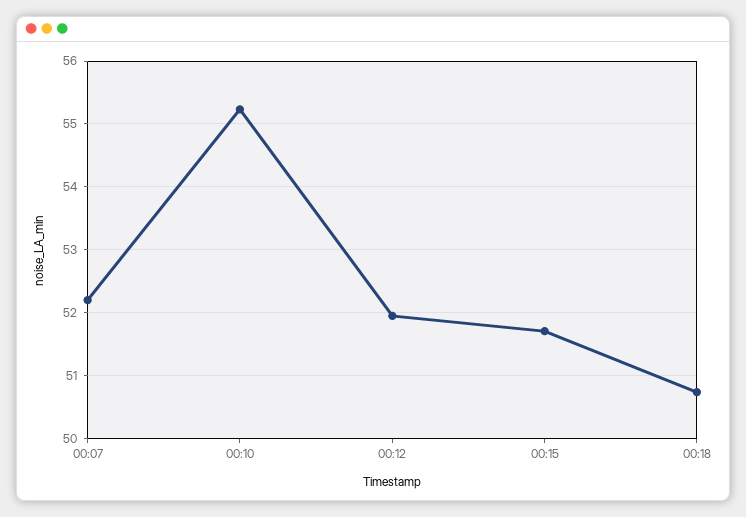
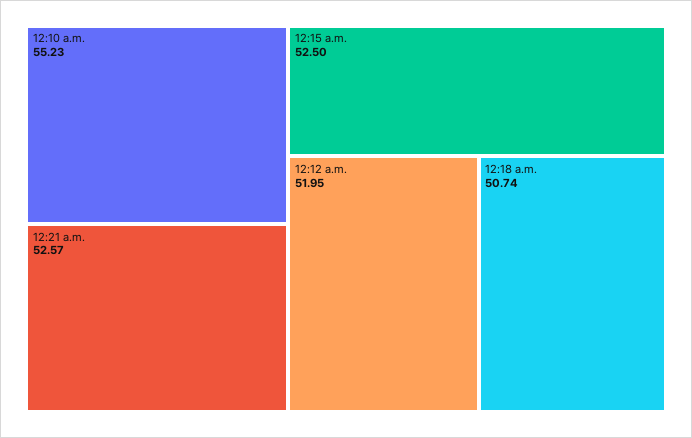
00:07: 52.2 -> none
00:15: 51.7 -> 52.5
12:21 a.m.: none -> 52.57

